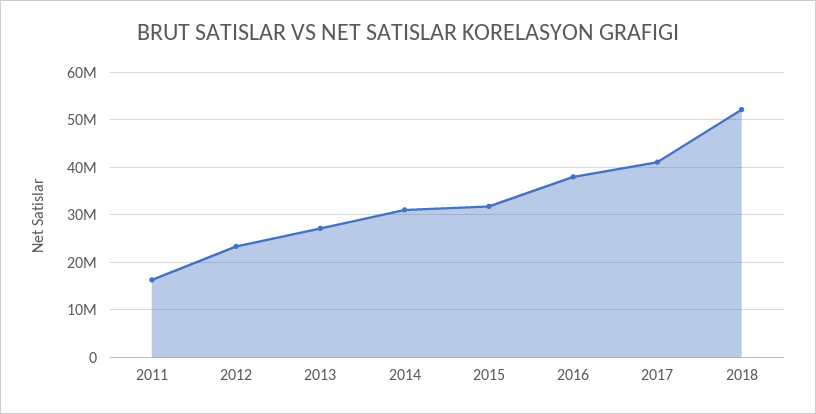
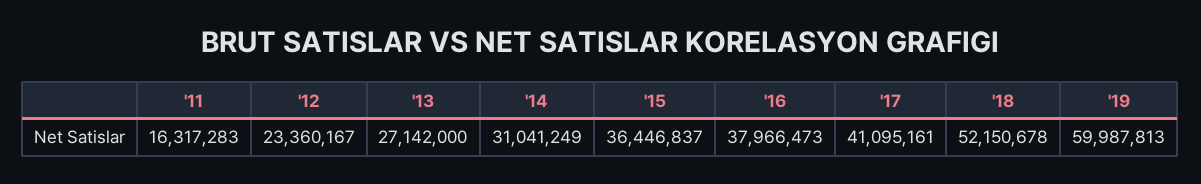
2015: 32000000 -> 36446837
'19: none -> 59987813

